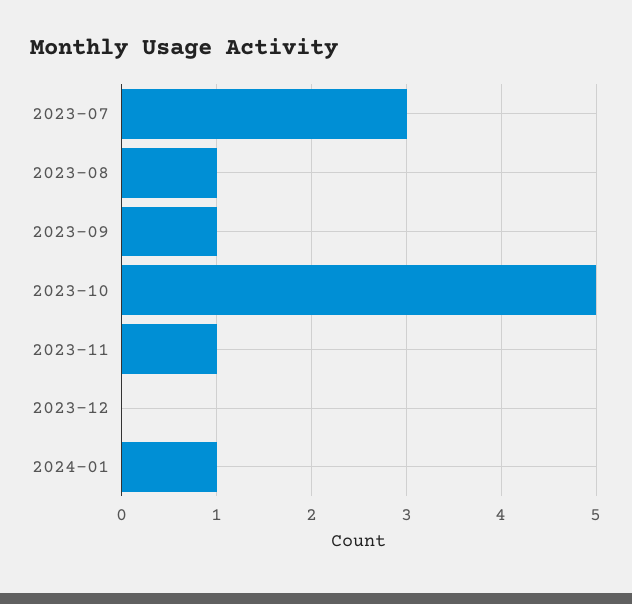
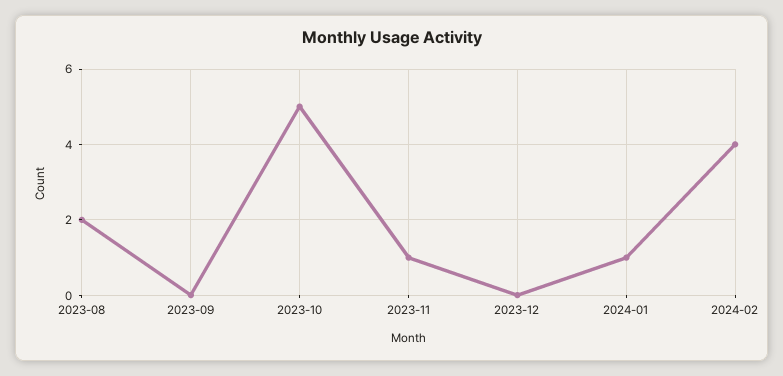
2023-07: 3 -> none
2023-08: 1 -> 2
2023-09: 1 -> 0
2024-02: none -> 4

